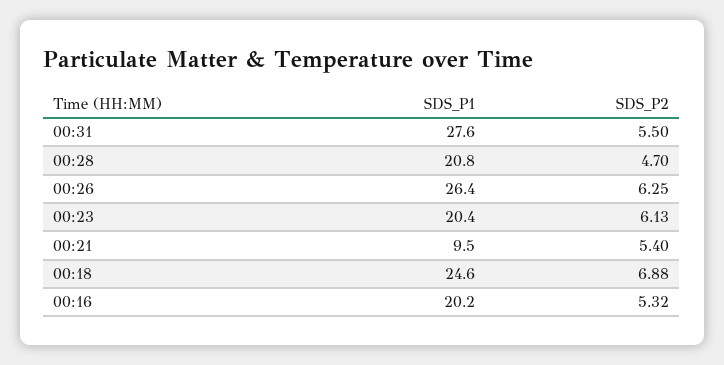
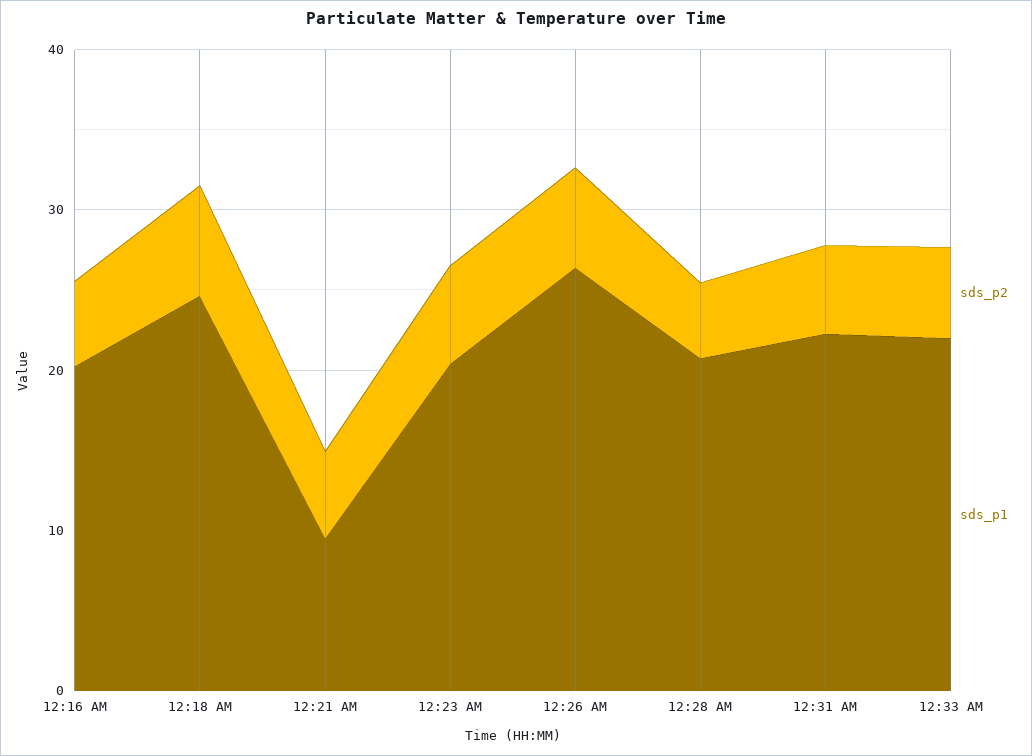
SDS_P1, 00:31: 27.6 -> 22
SDS_P2, 12:33 AM: none -> 6
SDS_P1, 12:33 AM: none -> 22

